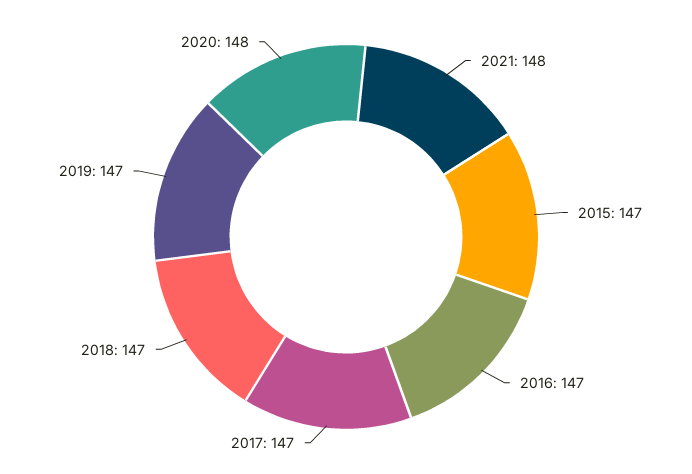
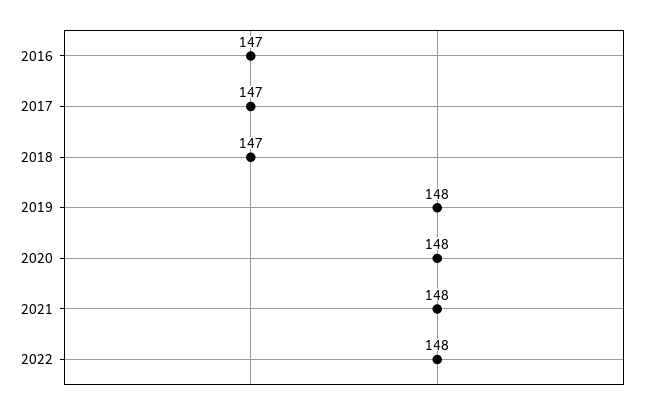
2015: 147 -> none
2019: 147 -> 148
2022: none -> 148

